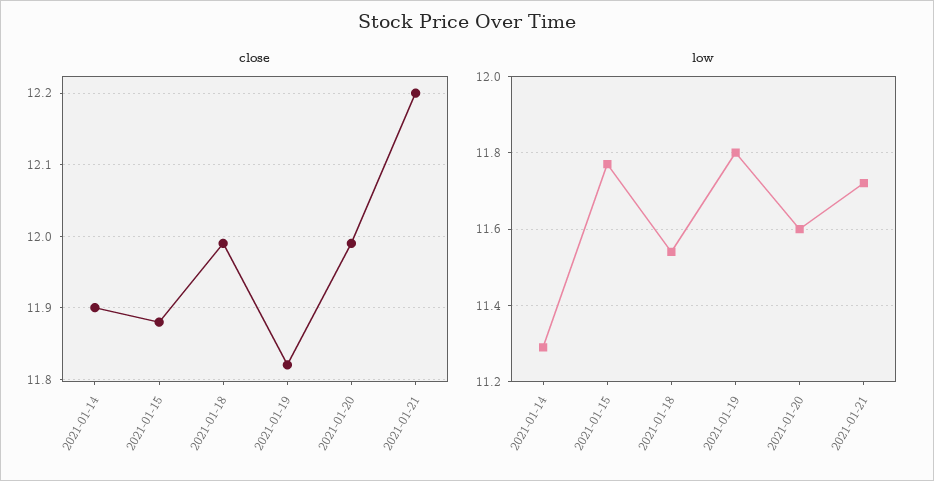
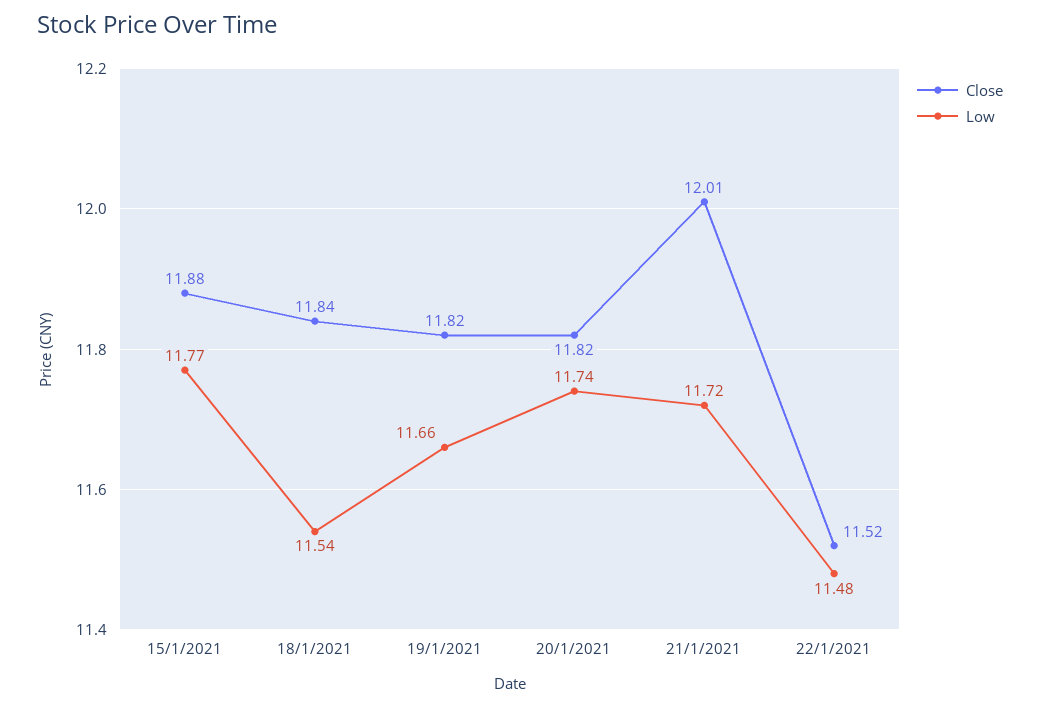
close, 2021-01-14: 11.9 -> none
close, 2021-01-18: 11.99 -> 11.84
close, 2021-01-20: 11.99 -> 11.82
close, 2021-01-21: 12.2 -> 12.01
low, 2021-01-14: 11.3 -> none
low, 2021-01-19: 11.8 -> 11.66
low, 2021-01-20: 11.6 -> 11.74
close, 22/1/2021: none -> 11.52
low, 22/1/2021: none -> 11.48

